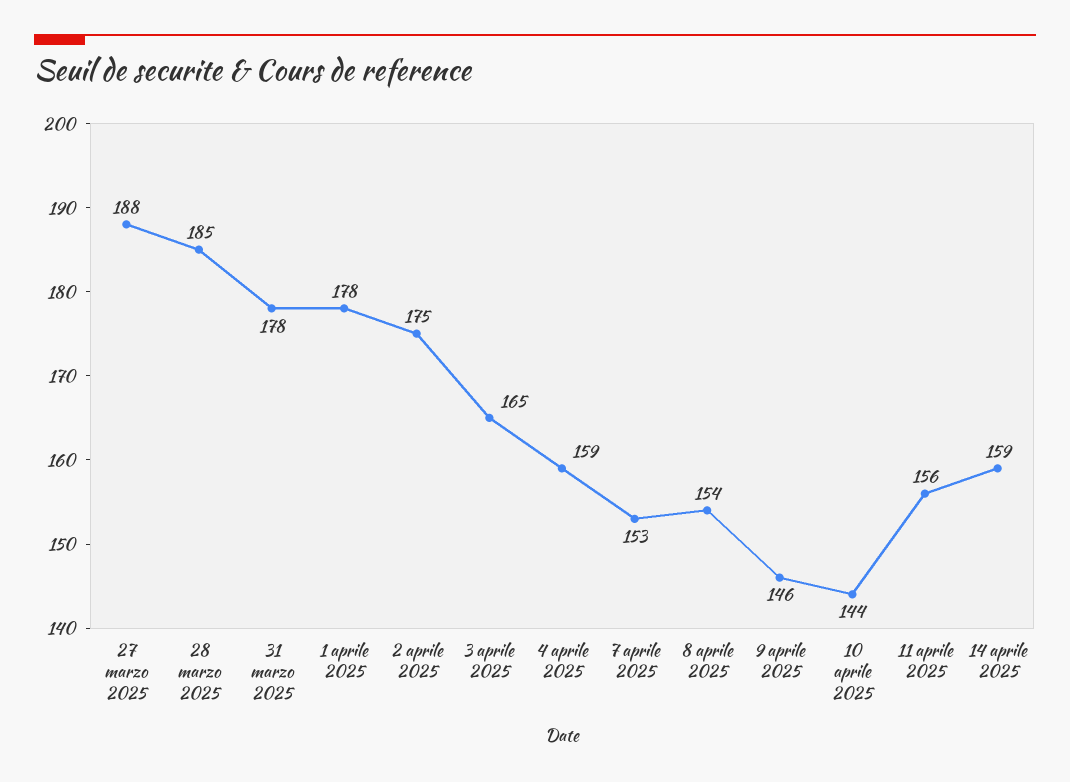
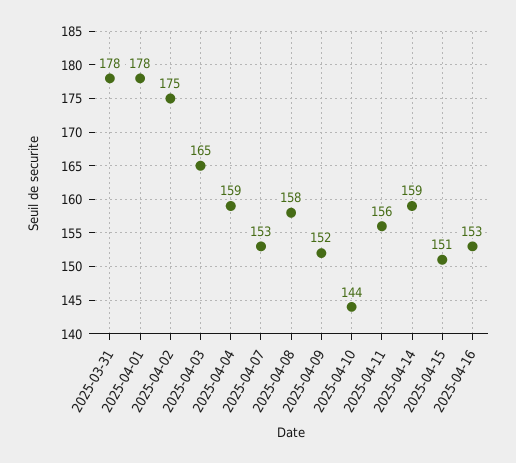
27 marzo 2025: 188 -> none
28 marzo 2025: 185 -> none
8 aprile 2025: 154 -> 158
9 aprile 2025: 146 -> 152
2025-04-15: none -> 151
2025-04-16: none -> 153

